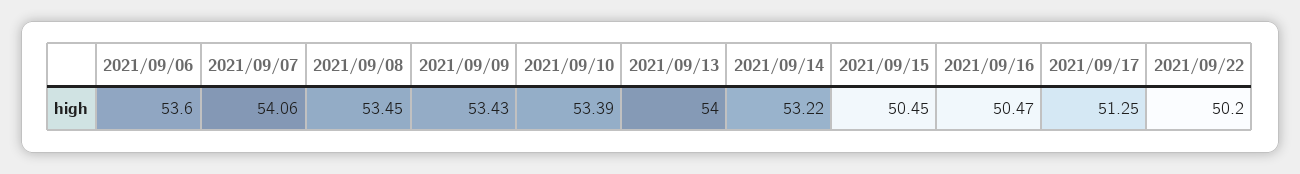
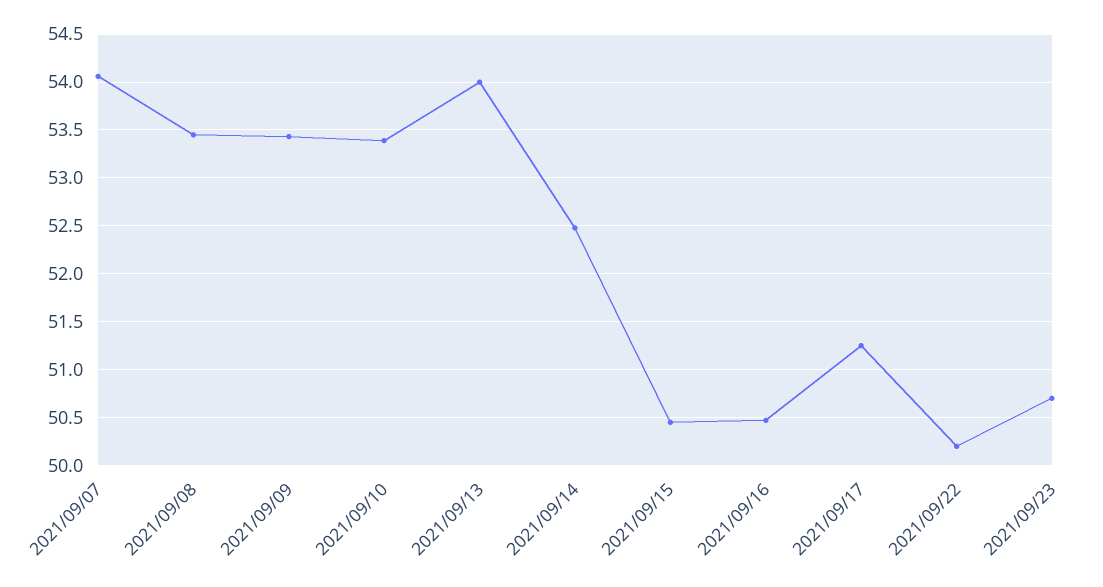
2021/09/06: 53.6 -> none
2021/09/14: 53.22 -> 52.5
2021/09/23: none -> 50.7

